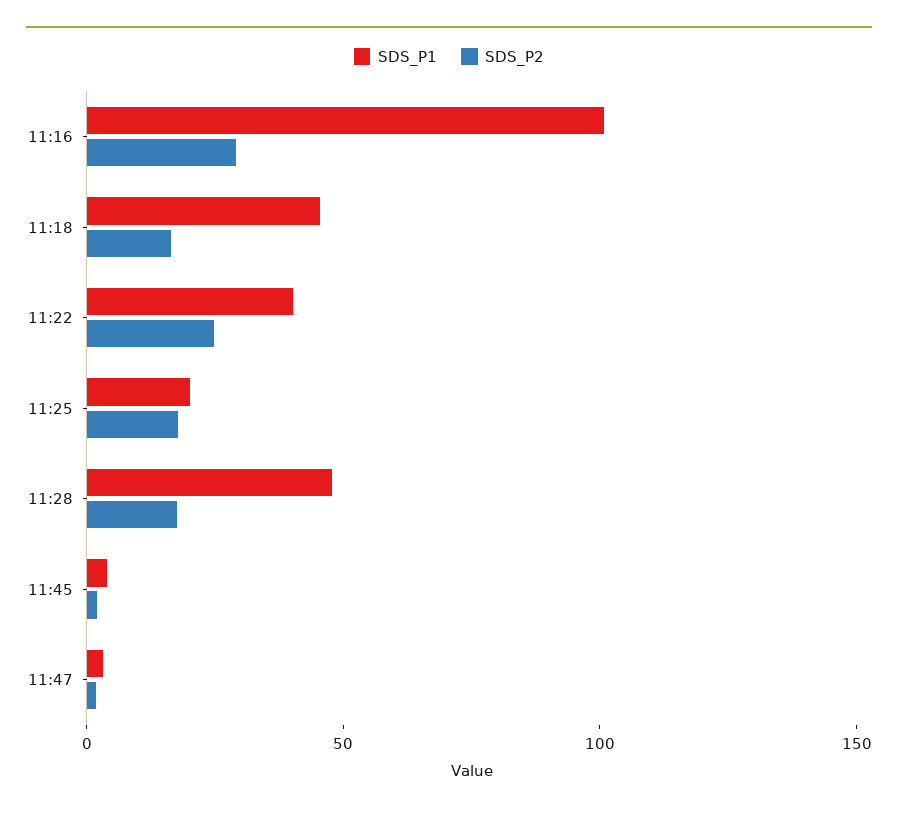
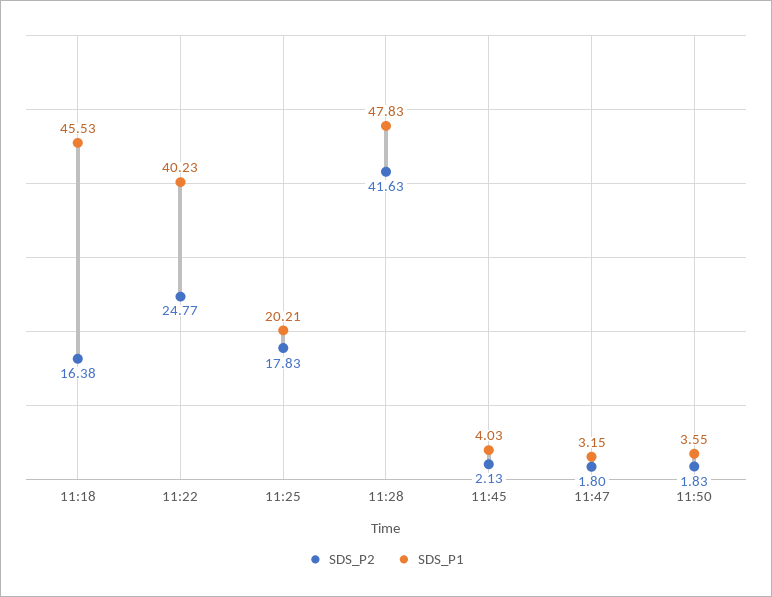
SDS_P1, 11:16: 100 -> none
SDS_P2, 11:16: 30 -> none
SDS_P2, 11:28: 20 -> 41.63
SDS_P2, 11:50: none -> 1.83
SDS_P1, 11:50: none -> 3.55

